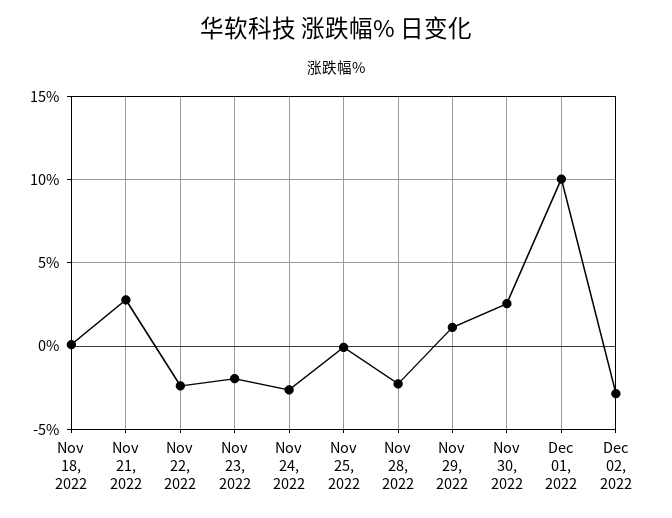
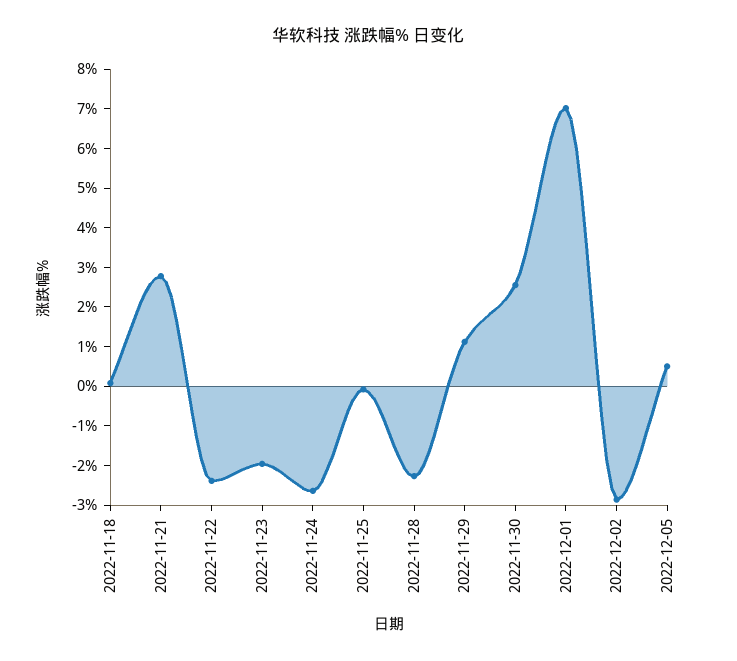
Dec 01, 2022: 10 -> 7
2022-12-05: none -> 0.5

